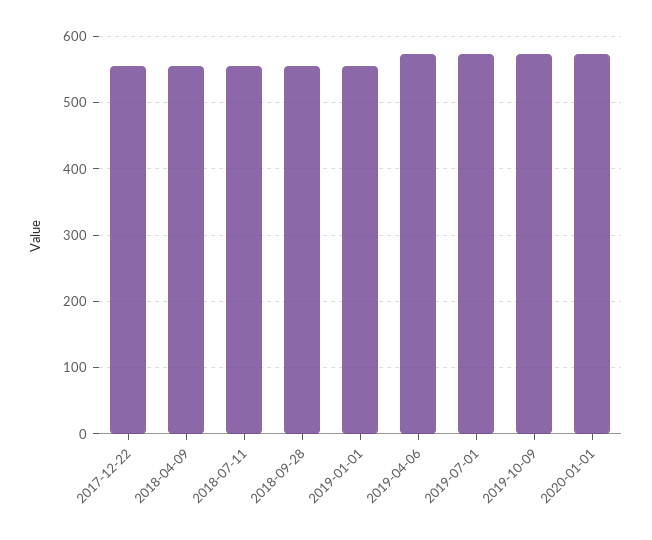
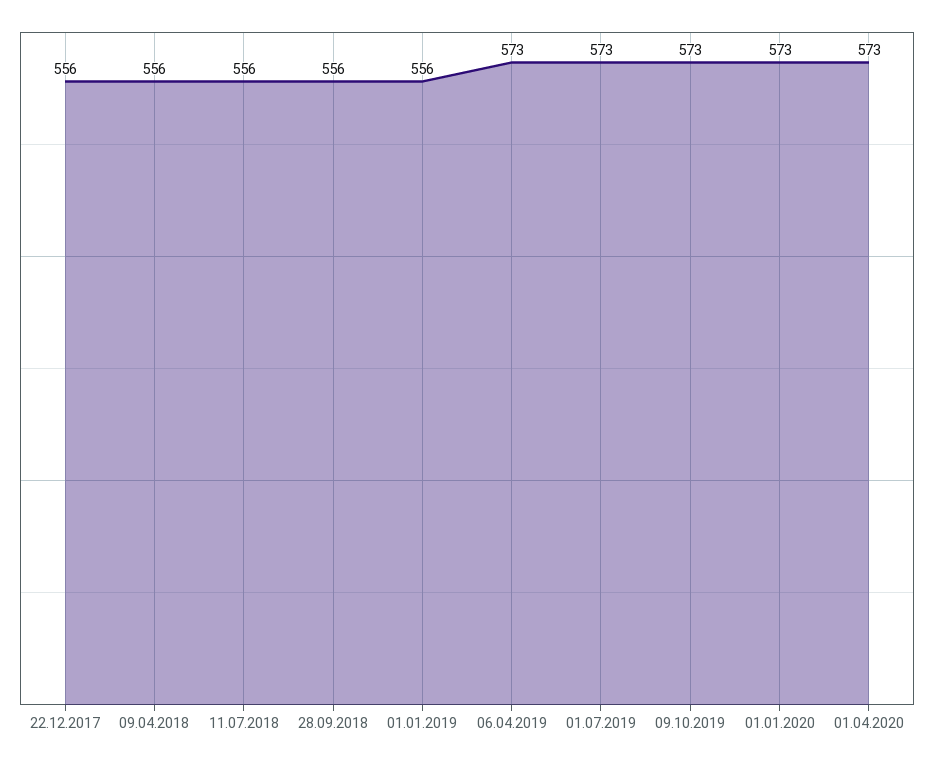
01.04.2020: none -> 573

